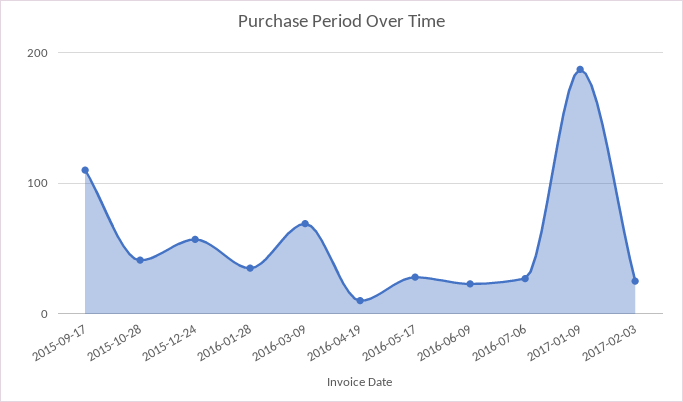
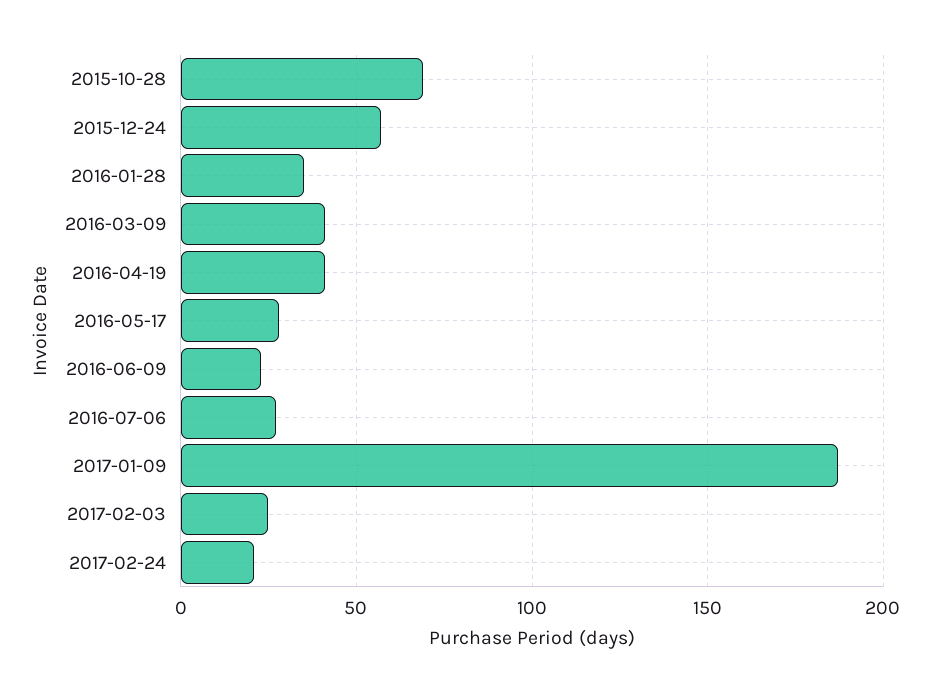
2015-09-17: 110 -> none
2015-10-28: 40 -> 70
2016-03-09: 70 -> 40
2016-04-19: 10 -> 40
2017-02-24: none -> 20

